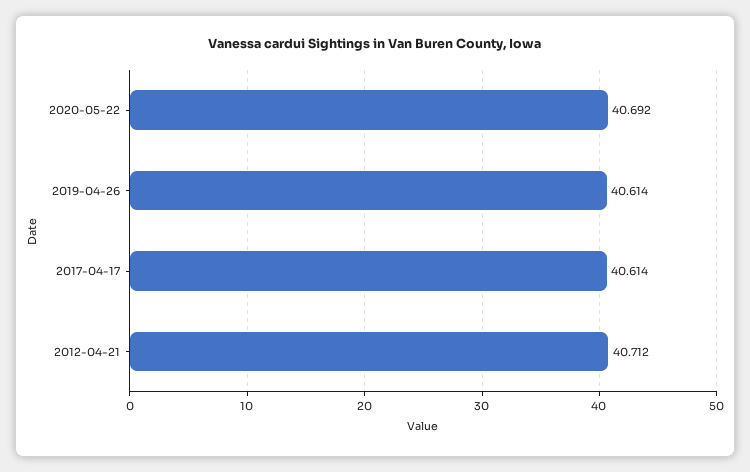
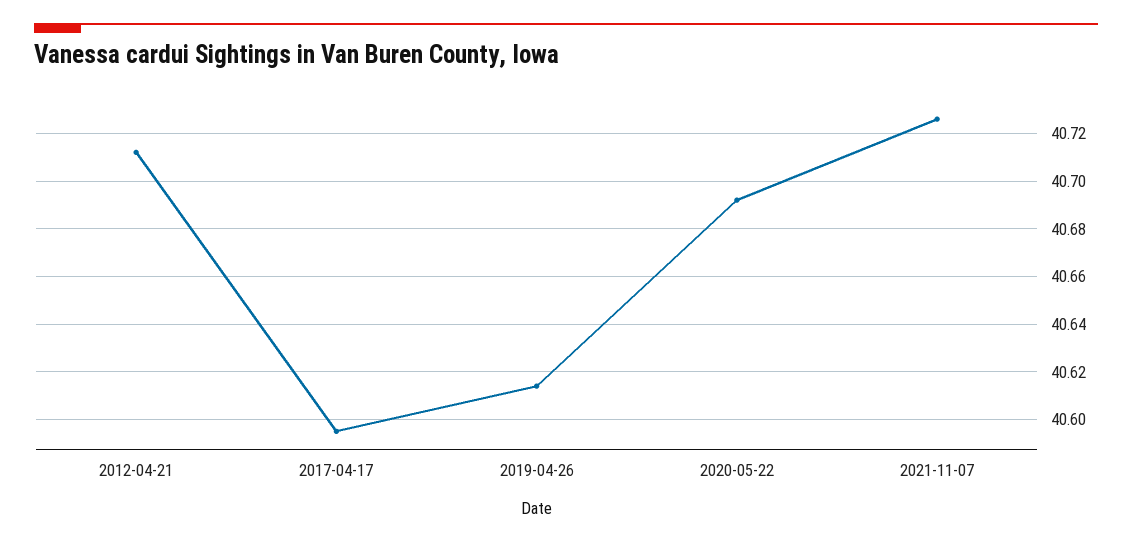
2017-04-17: 40.614 -> 40.595
2021-11-07: none -> 40.725

